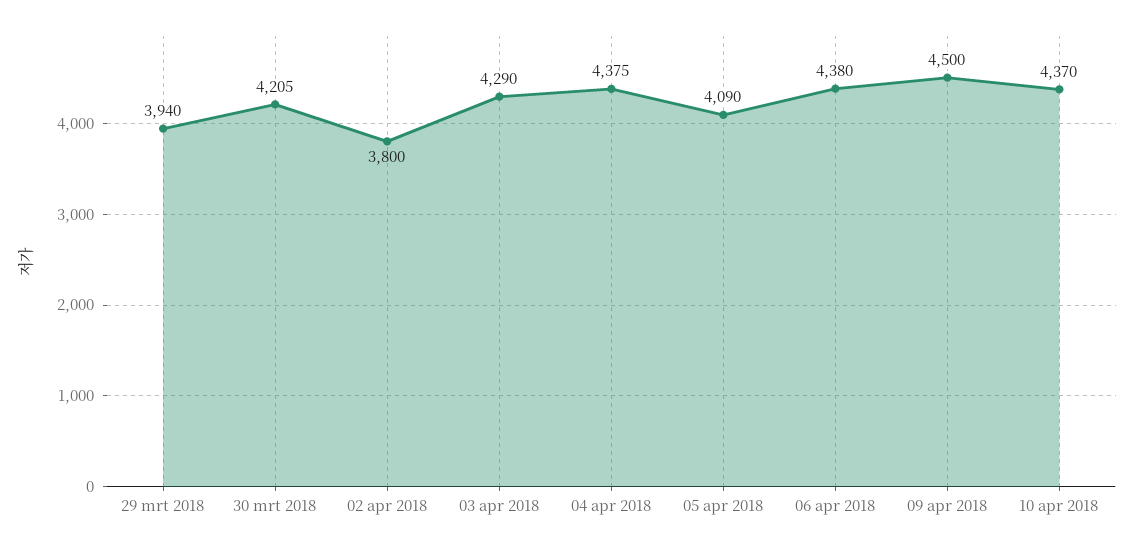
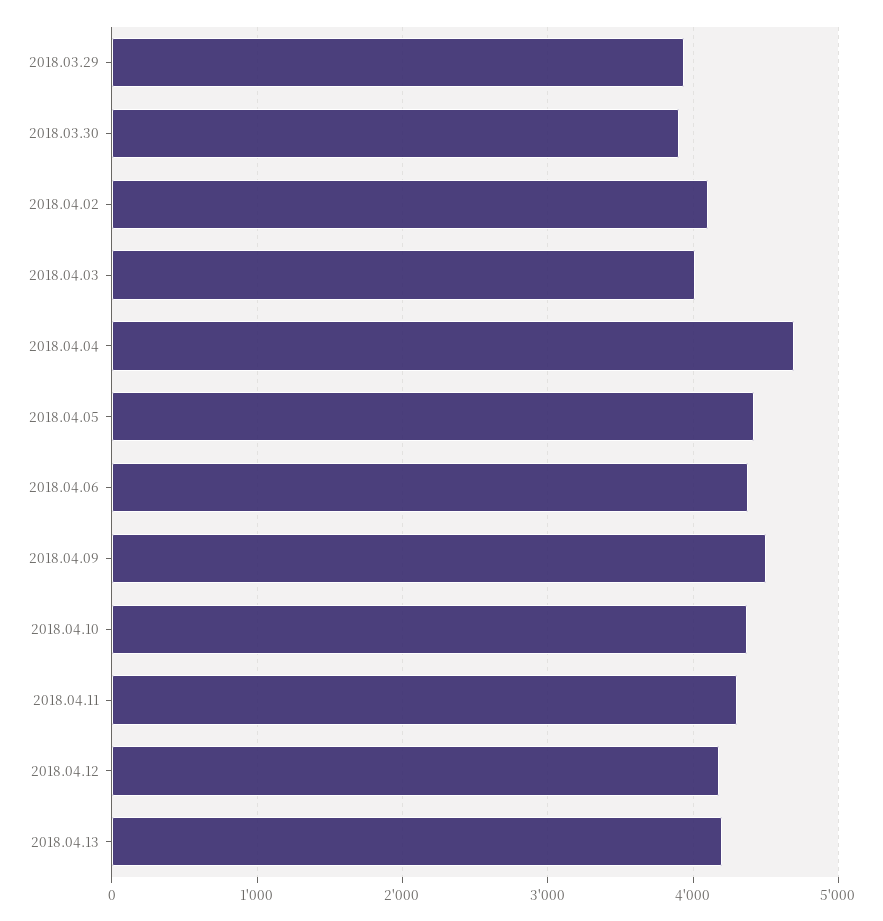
30 mrt 2018: 4205 -> 3900
02 apr 2018: 3800 -> 4100
03 apr 2018: 4290 -> 4000
04 apr 2018: 4375 -> 4700
05 apr 2018: 4090 -> 4400
2018.04.11: none -> 4300
2018.04.12: none -> 4200
2018.04.13: none -> 4200

